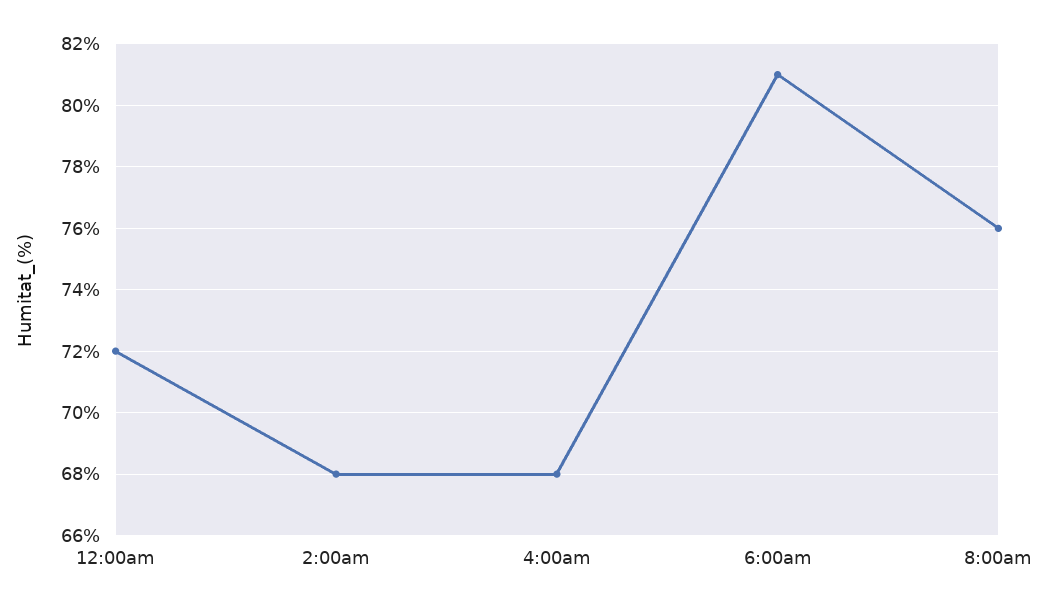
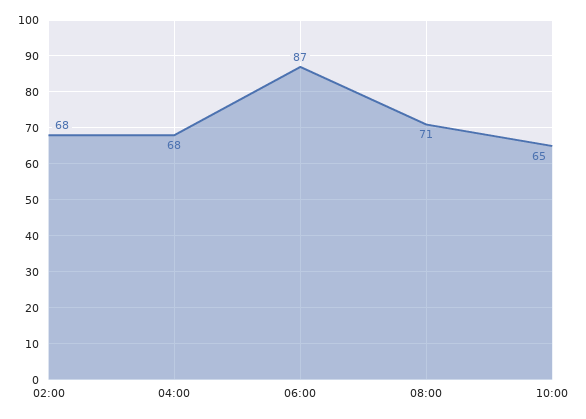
12:00am: 72 -> none
6:00am: 81 -> 87
8:00am: 76 -> 71
10:00: none -> 65

